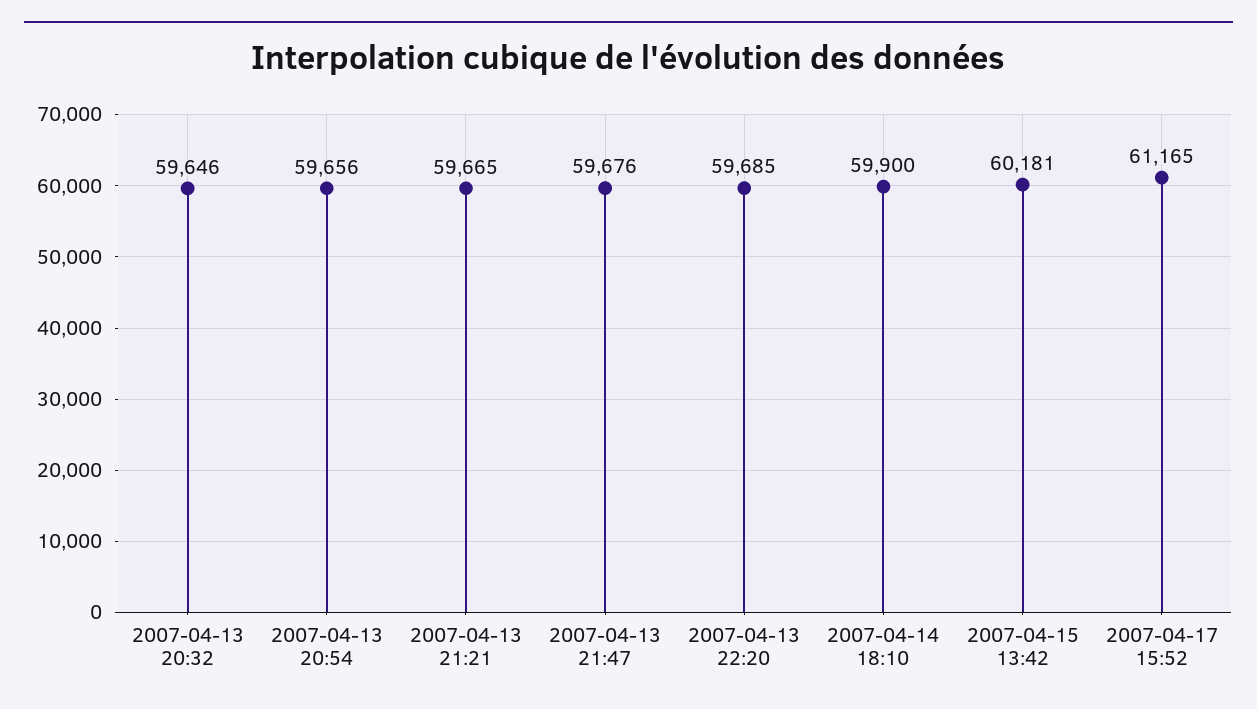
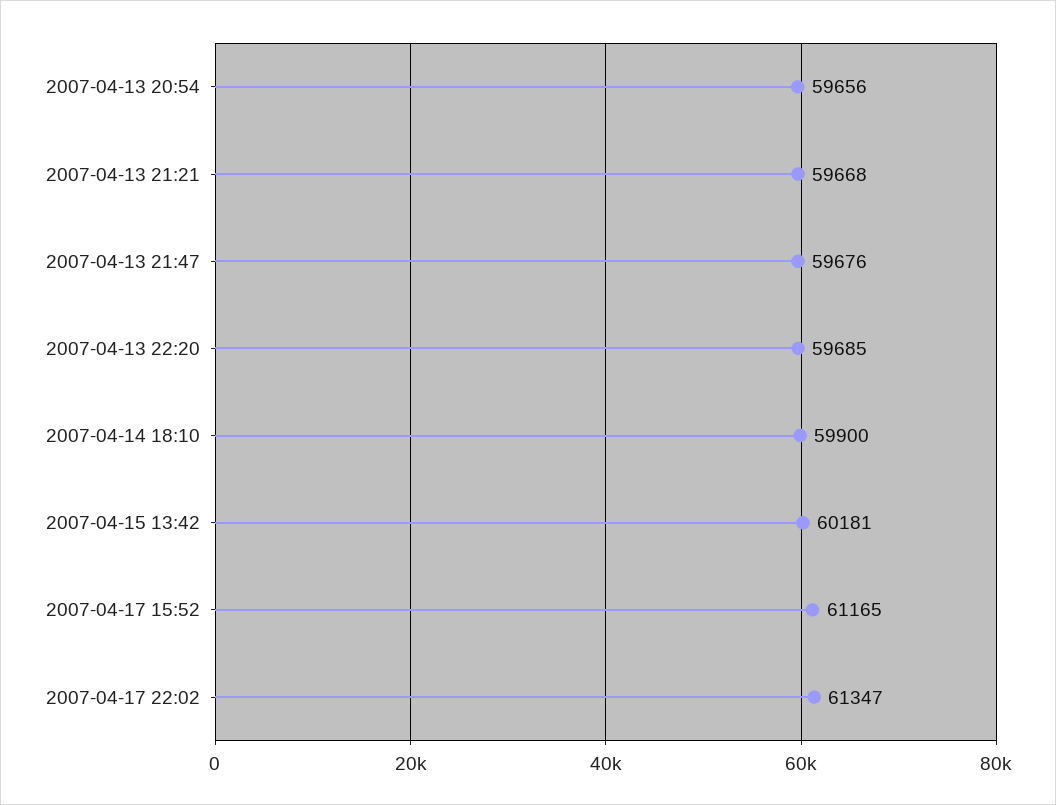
2007-04-13 20:32: 59646 -> none
2007-04-13 21:21: 59665 -> 59668
2007-04-17 22:02: none -> 61347

